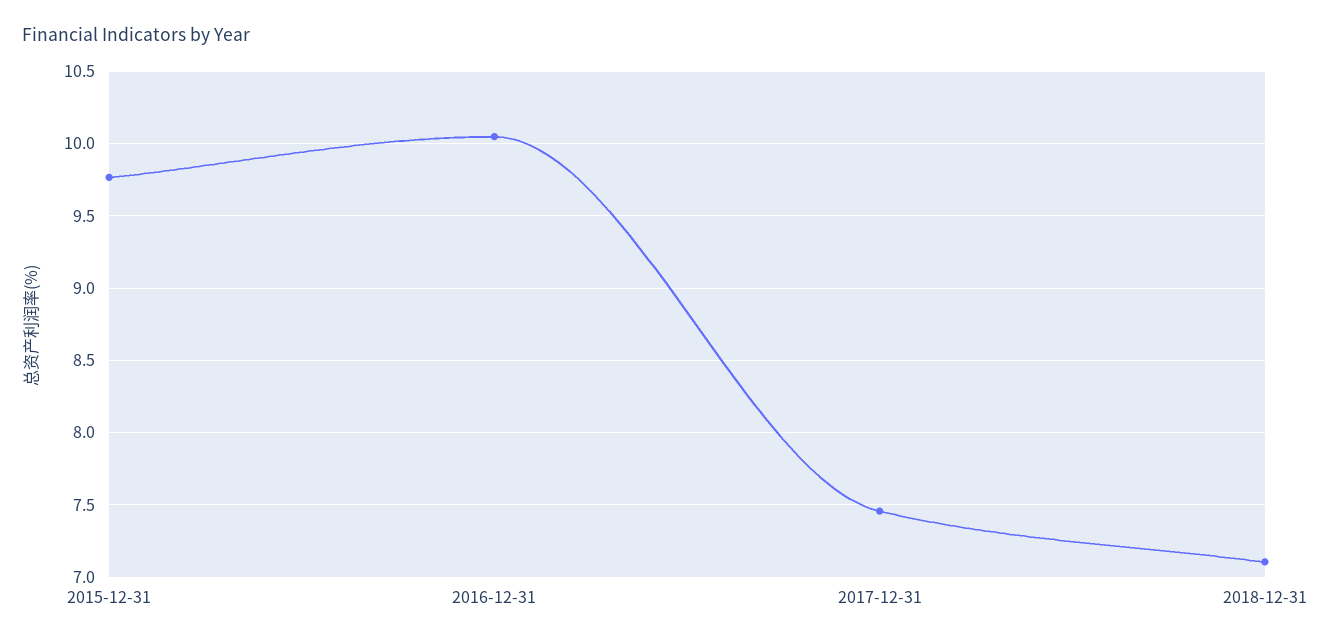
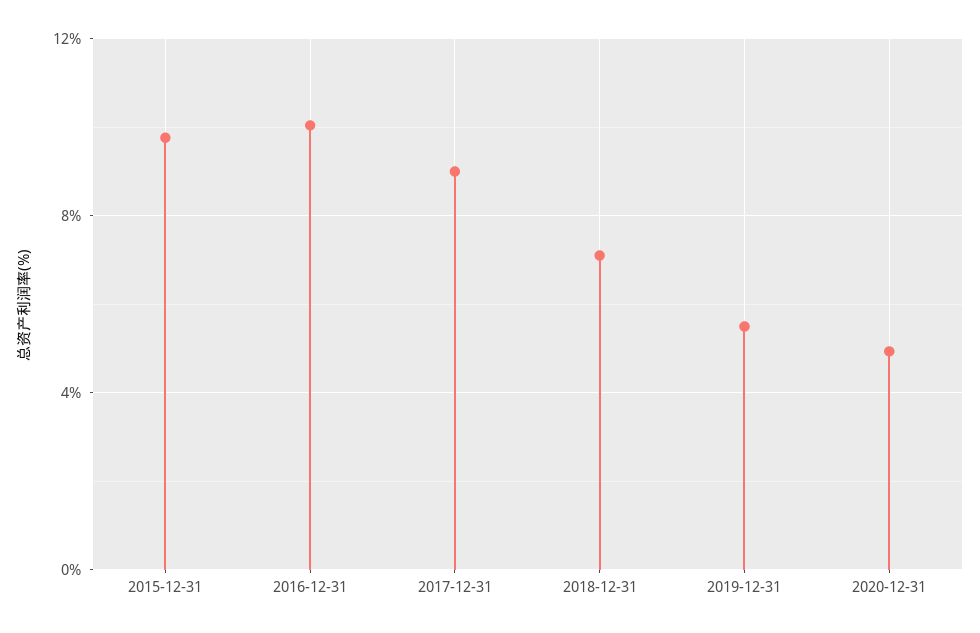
2017-12-31: 7.45 -> 9
2019-12-31: none -> 5.5
2020-12-31: none -> 5

